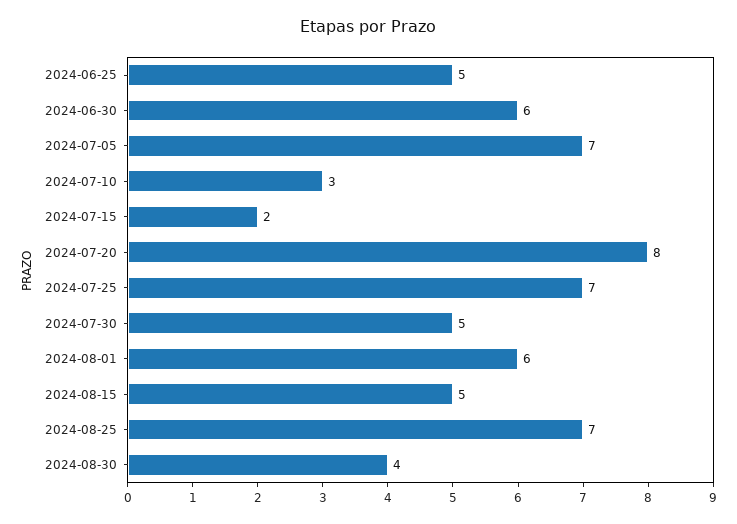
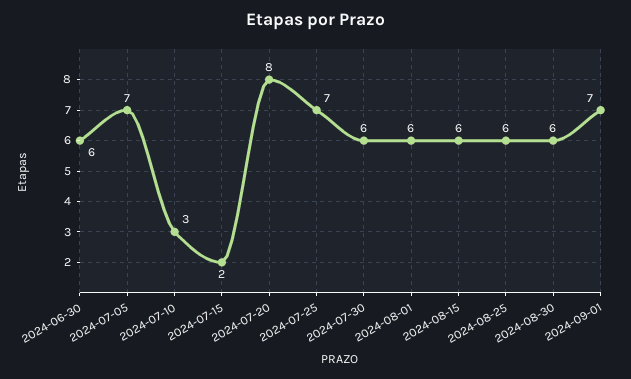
2024-06-25: 5 -> none
2024-07-30: 5 -> 6
2024-08-15: 5 -> 6
2024-08-25: 7 -> 6
2024-08-30: 4 -> 6
2024-09-01: none -> 7

